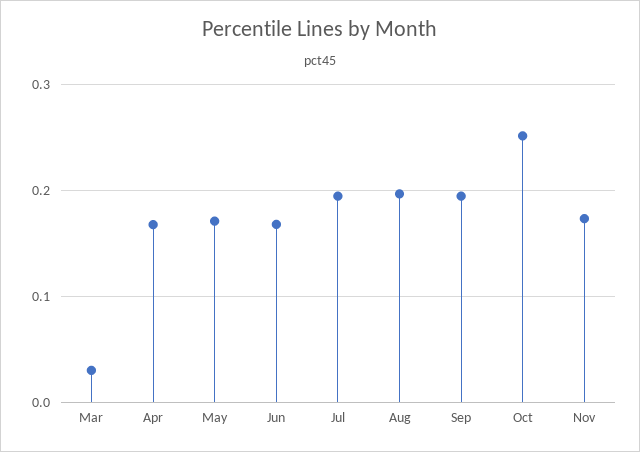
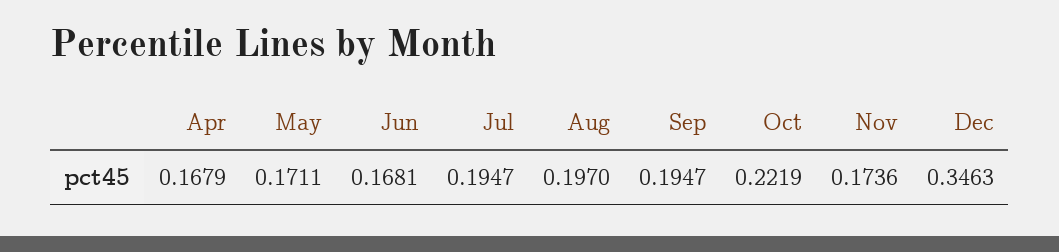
Mar: 0.03 -> none
Oct: 0.25 -> 0.2219
Dec: none -> 0.3463

